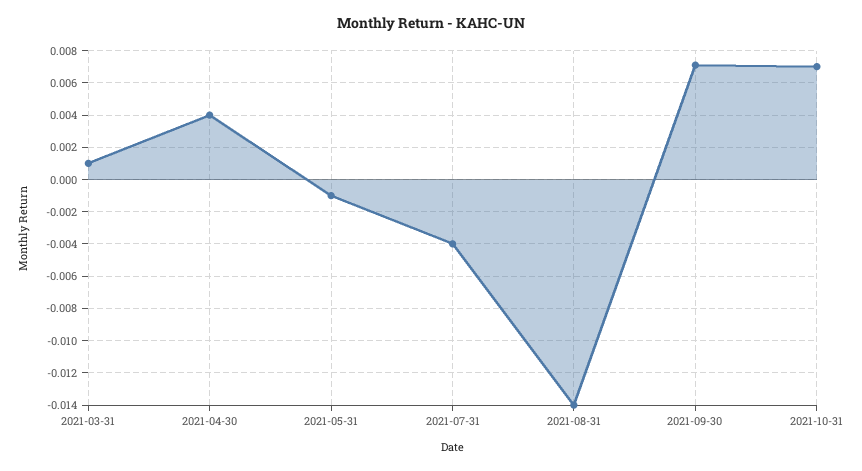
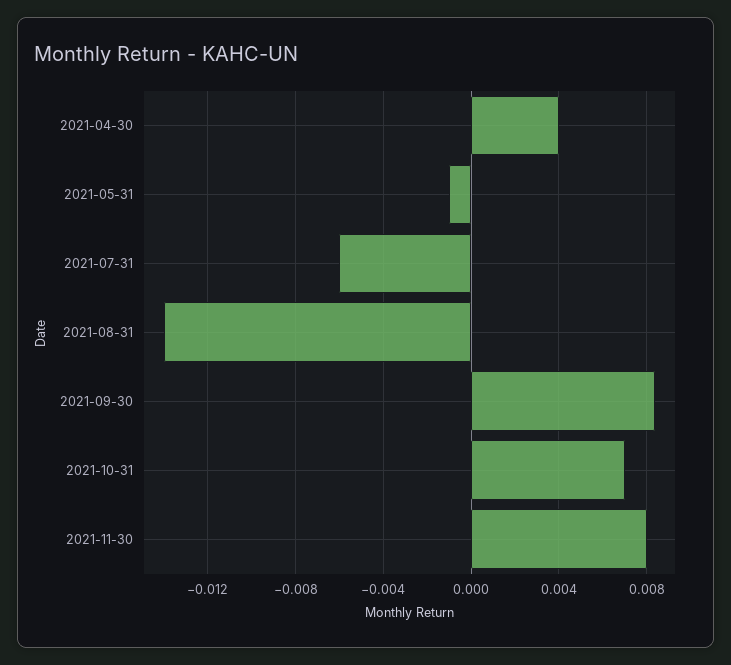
2021-03-31: 0.001 -> none
2021-07-31: -0.004 -> -0.006
2021-09-30: 0.007 -> 0.0085
2021-11-30: none -> 0.008

